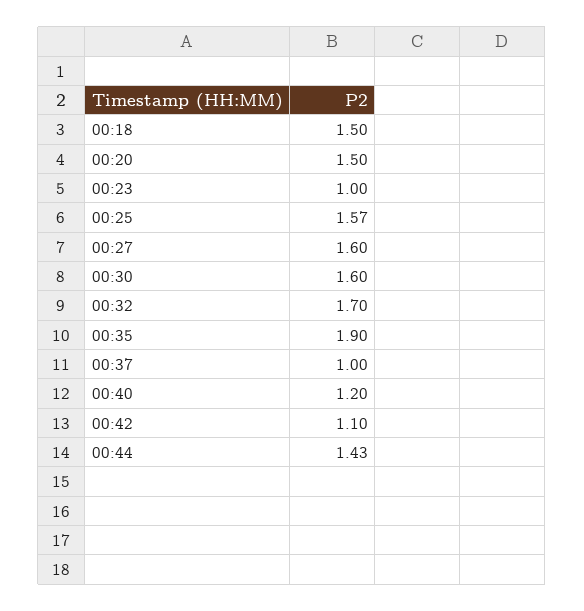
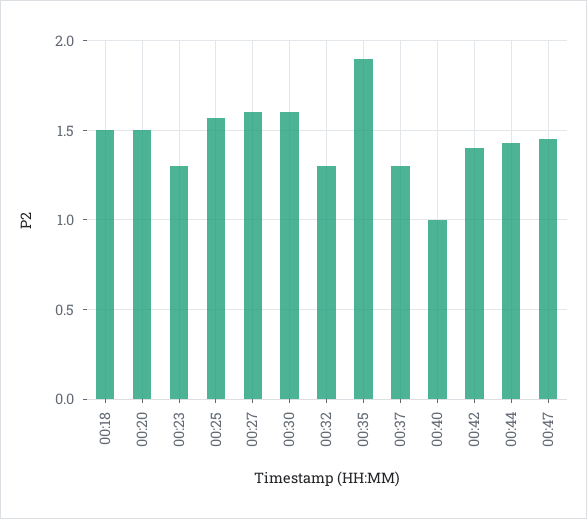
00:23: 1 -> 1.3
00:32: 1.7 -> 1.3
00:37: 1 -> 1.3
00:40: 1.2 -> 1
00:42: 1.1 -> 1.4
00:47: none -> 1.45

